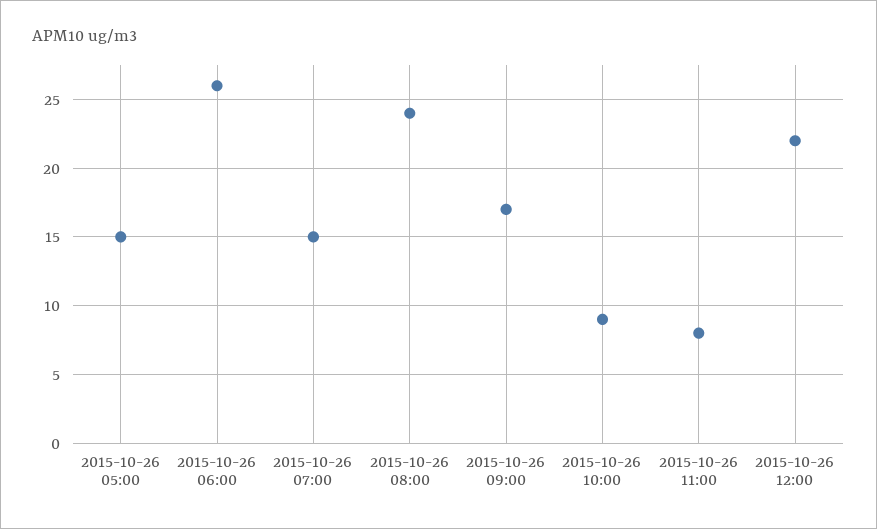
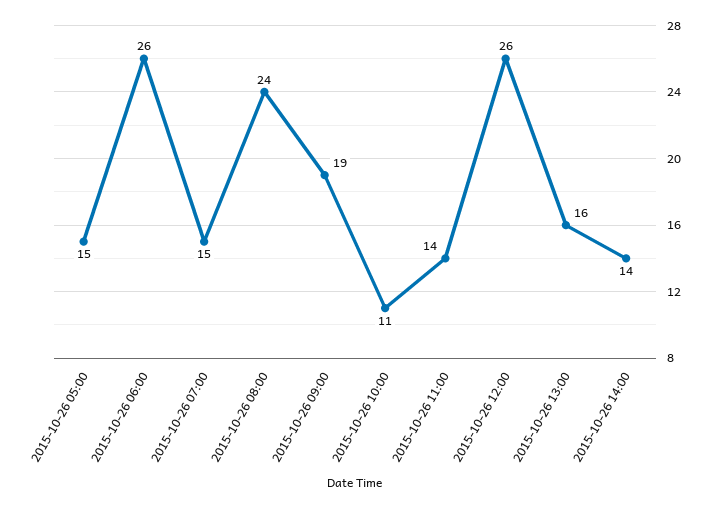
2015-10-26 09:00: 17 -> 19
2015-10-26 10:00: 9 -> 11
2015-10-26 11:00: 8 -> 14
2015-10-26 12:00: 22 -> 26
2015-10-26 13:00: none -> 16
2015-10-26 14:00: none -> 14

